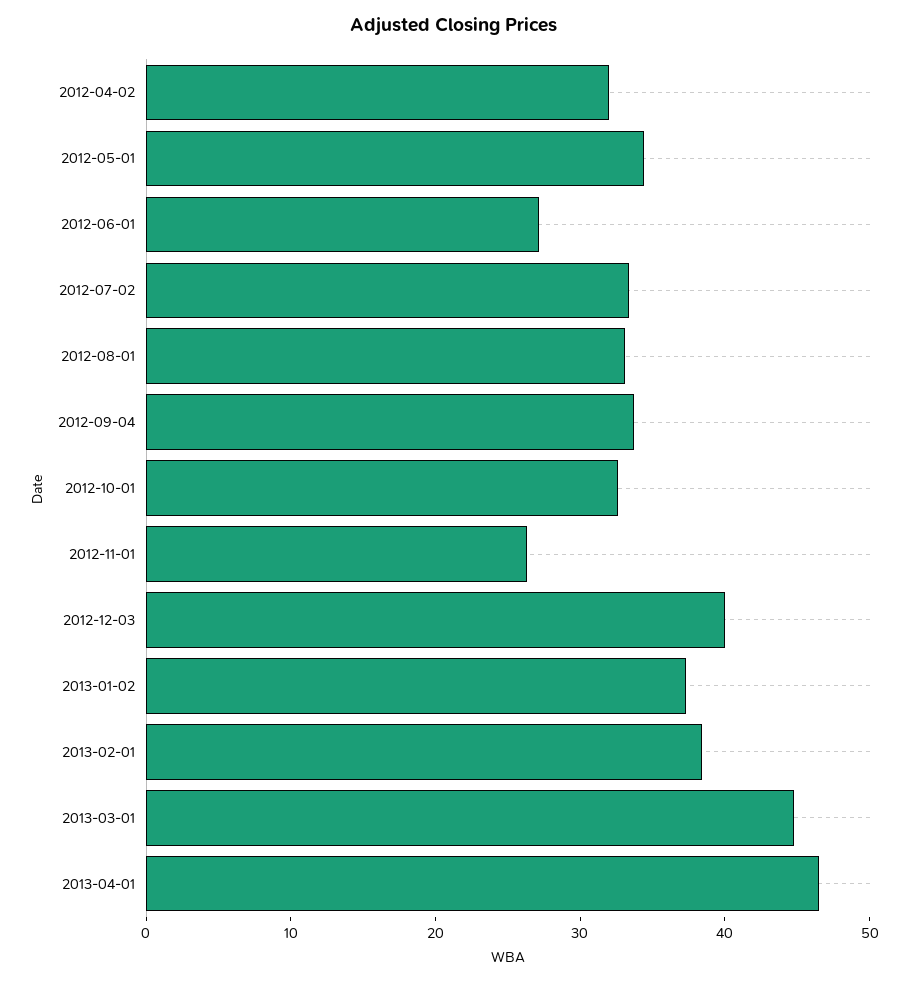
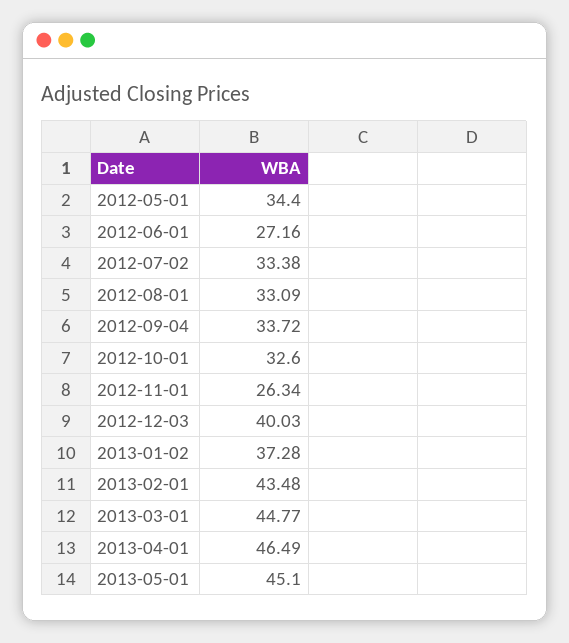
2012-04-02: 32 -> none
2013-02-01: 38 -> 43.48
2013-05-01: none -> 45.1

